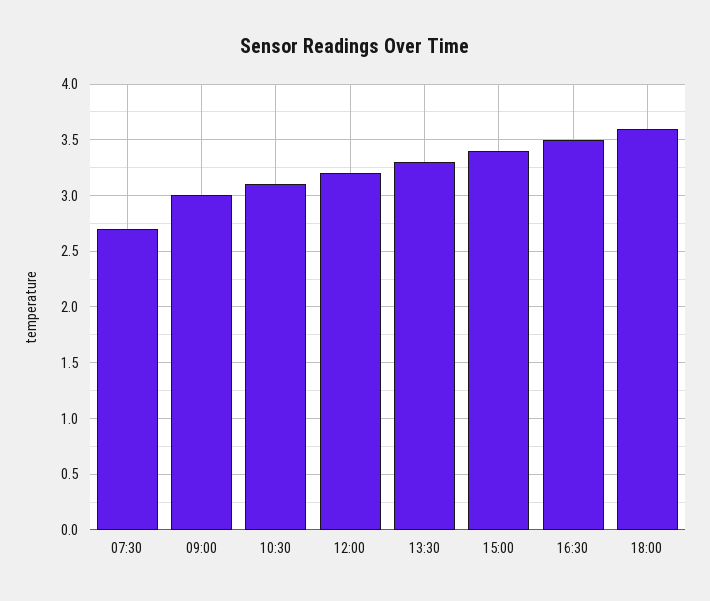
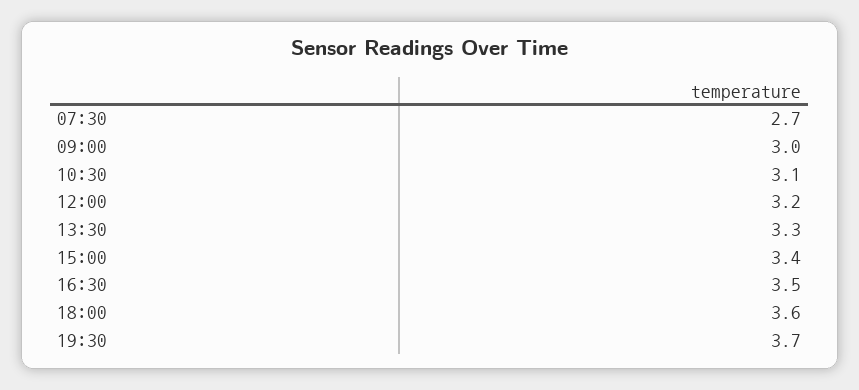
19:30: none -> 3.7

